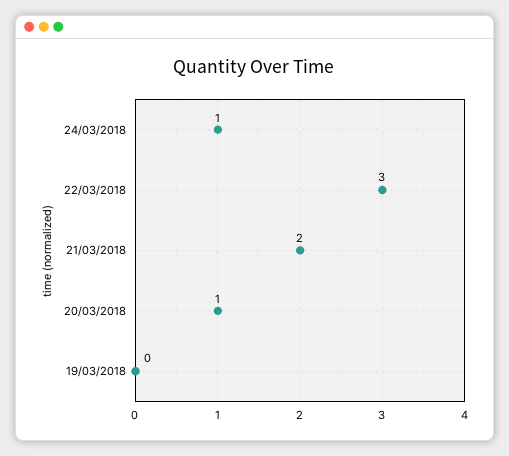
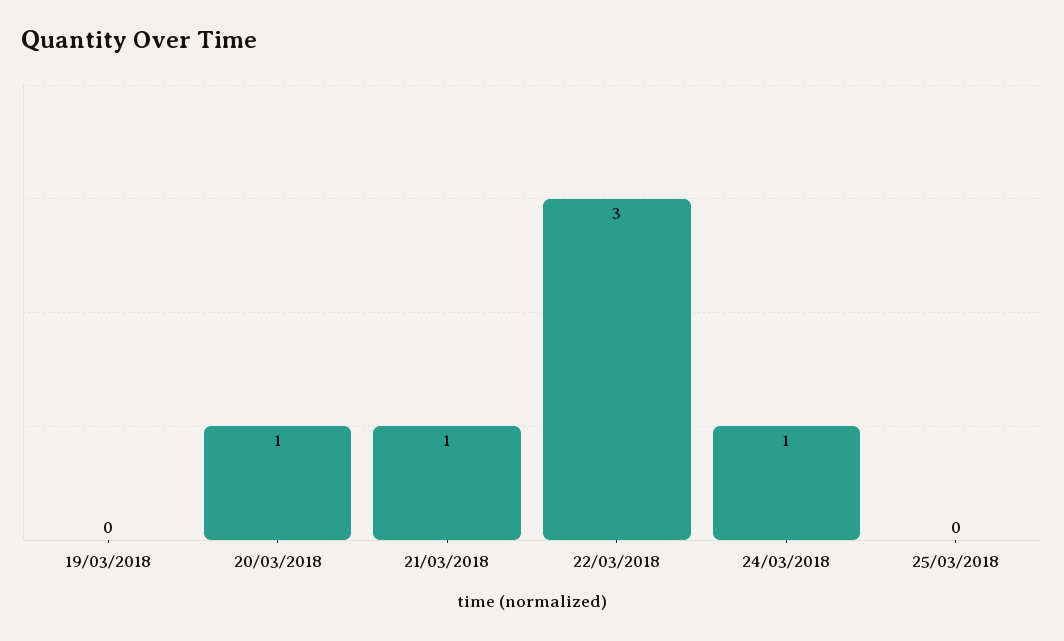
21/03/2018: 2 -> 1
25/03/2018: none -> 0

